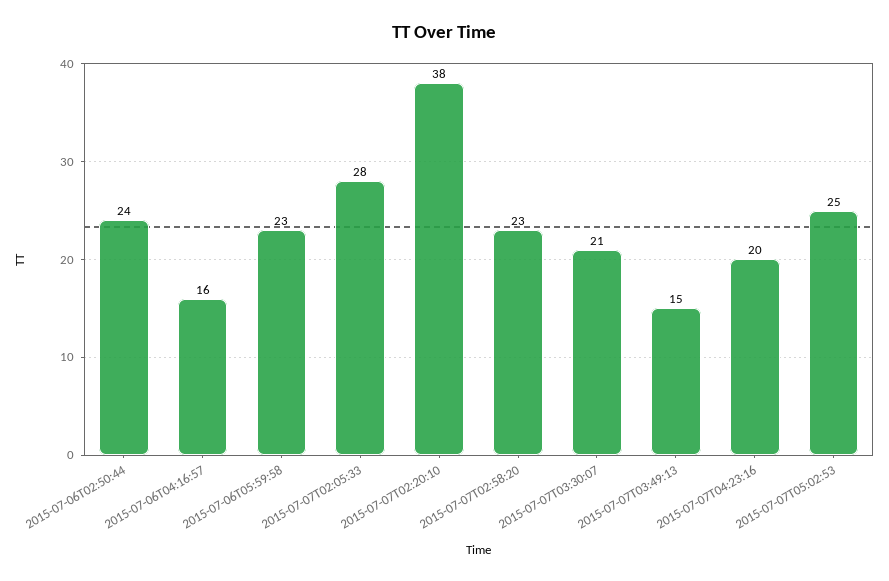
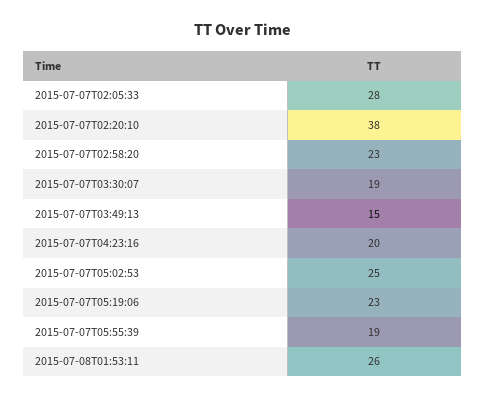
2015-07-06T02:50:44: 24 -> none
2015-07-06T04:16:57: 16 -> none
2015-07-06T05:59:58: 23 -> none
2015-07-07T03:30:07: 21 -> 19
2015-07-07T05:19:06: none -> 23
2015-07-07T05:55:39: none -> 19
2015-07-08T01:53:11: none -> 26

